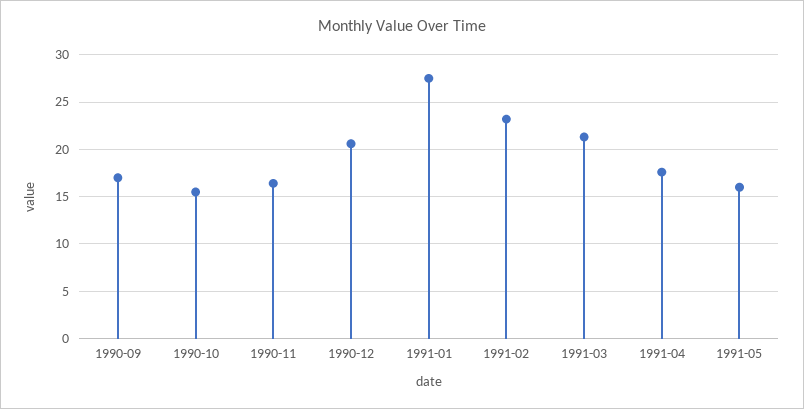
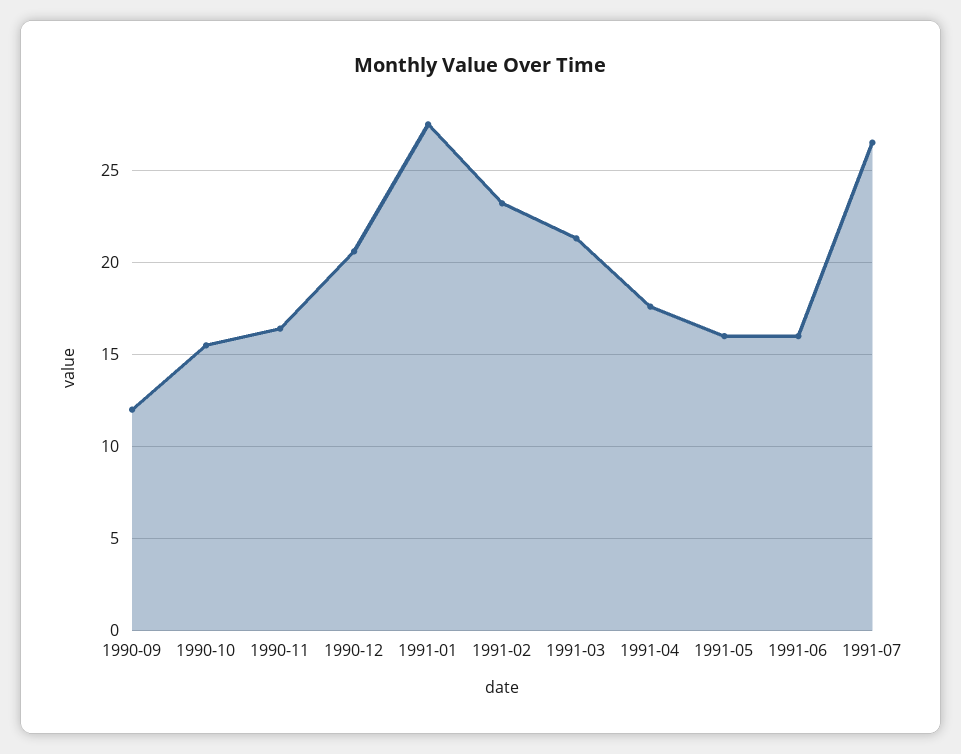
1990-09: 17 -> 12
1991-06: none -> 16
1991-07: none -> 26.5

